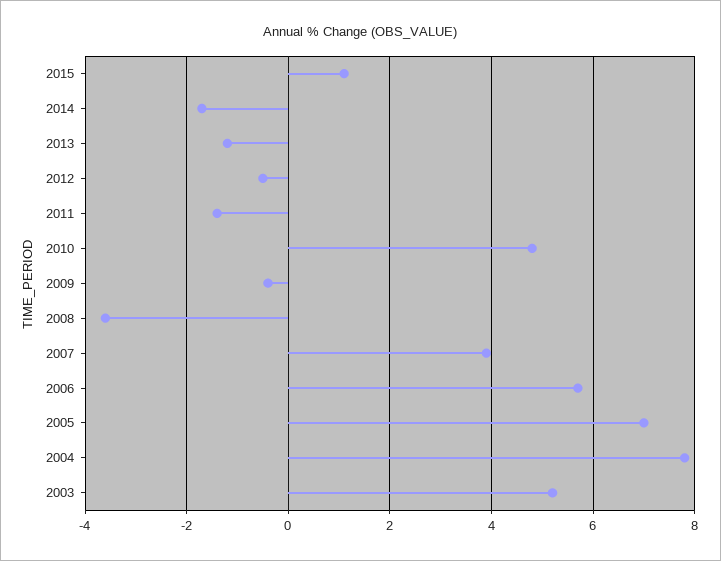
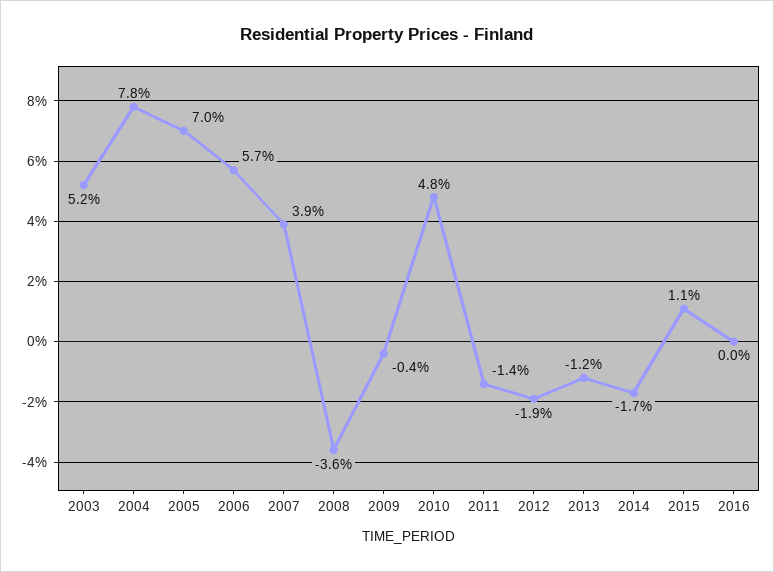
2012: -0.5 -> -1.9
2016: none -> 0

